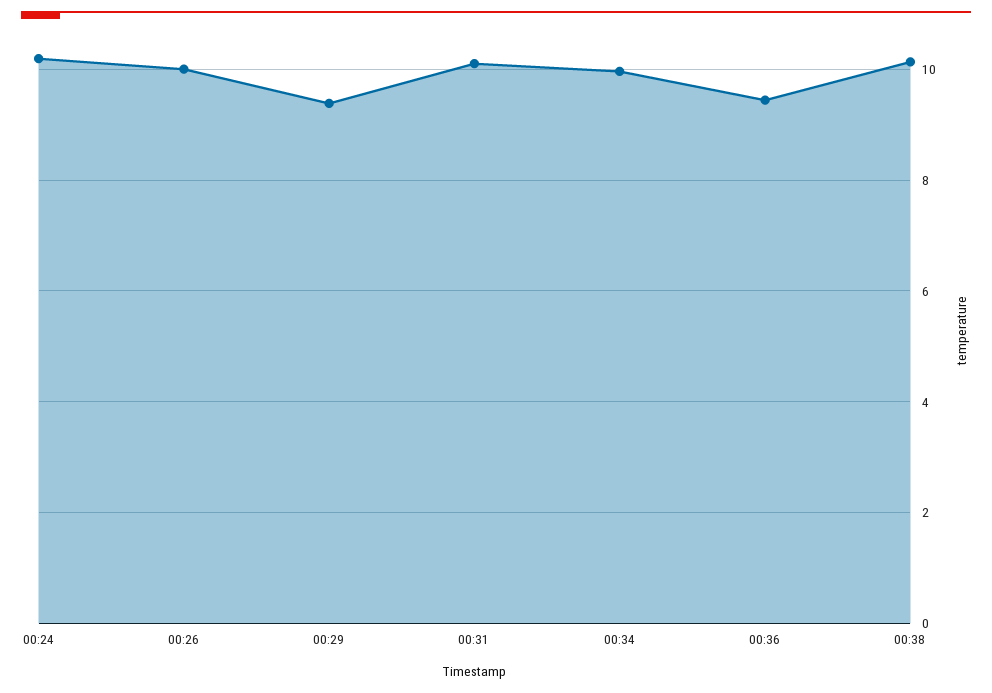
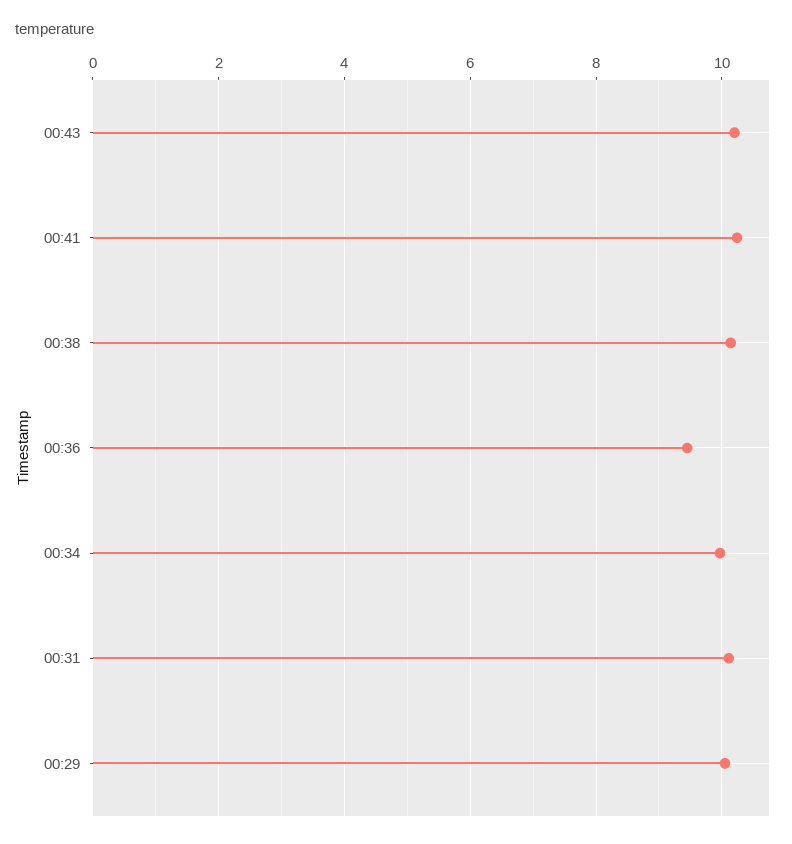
00:24: 10.2 -> none
00:26: 10 -> none
00:29: 9.4 -> 10
00:43: none -> 10.2
00:41: none -> 10.2

